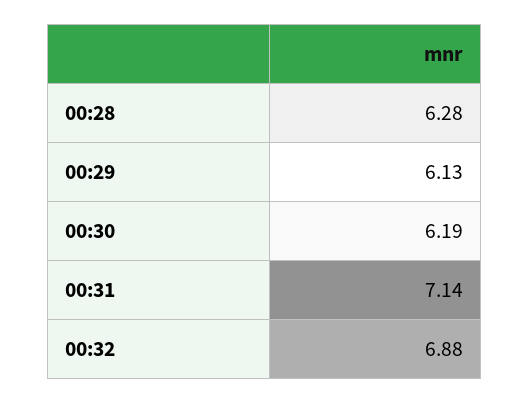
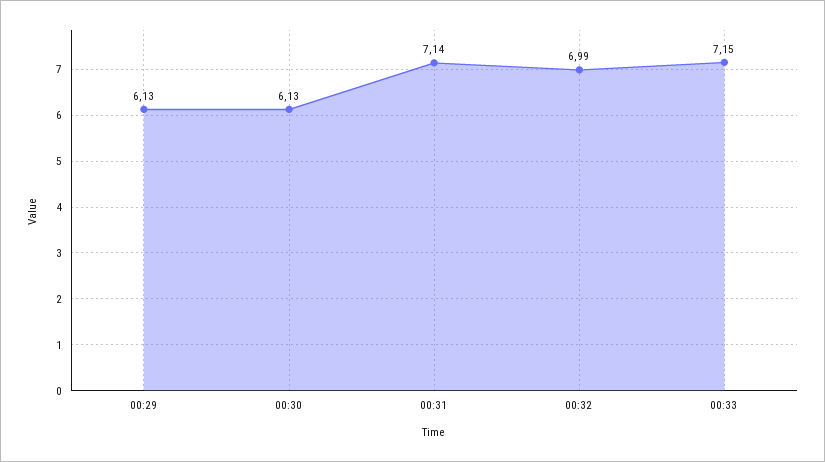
00:28: 6.28 -> none
00:30: 6.19 -> 6.13
00:32: 6.88 -> 6.99
00:33: none -> 7.15

